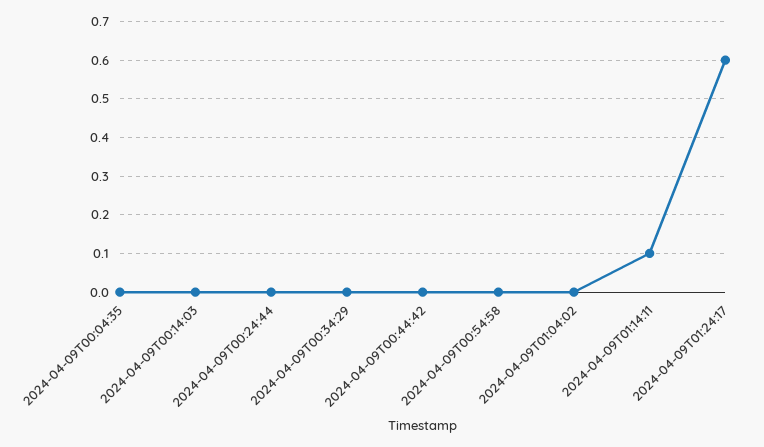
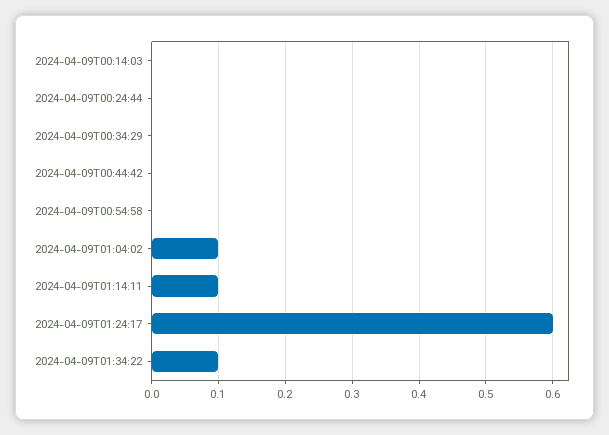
2024-04-09T00:04:35: 0 -> none
2024-04-09T01:04:02: 0 -> 0.1
2024-04-09T01:34:22: none -> 0.1

